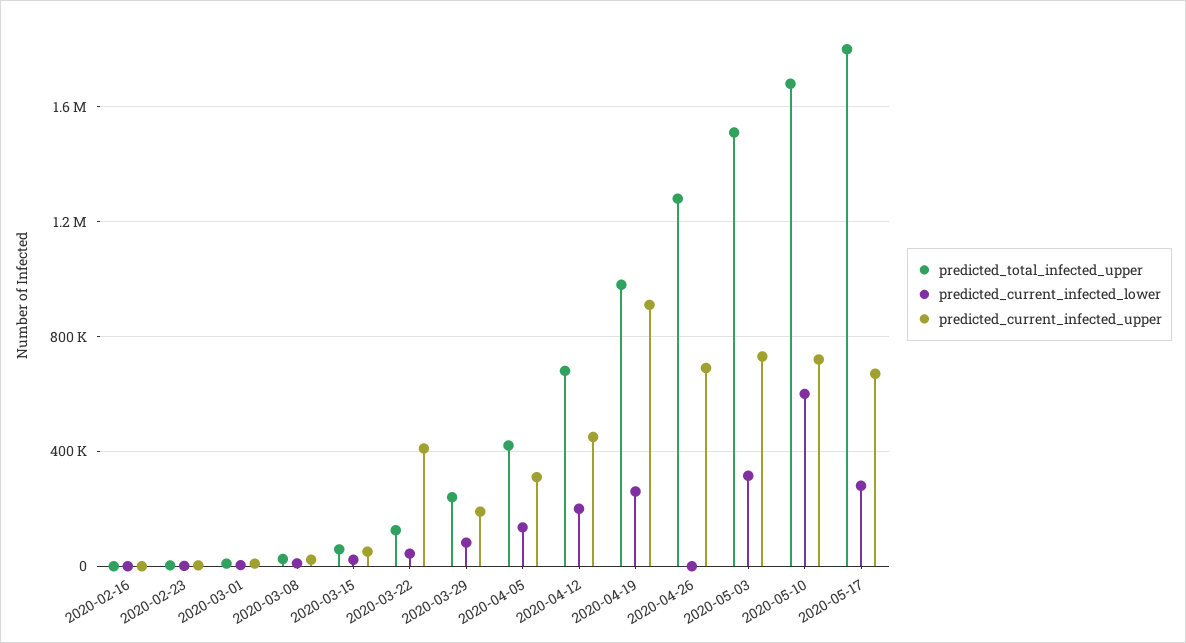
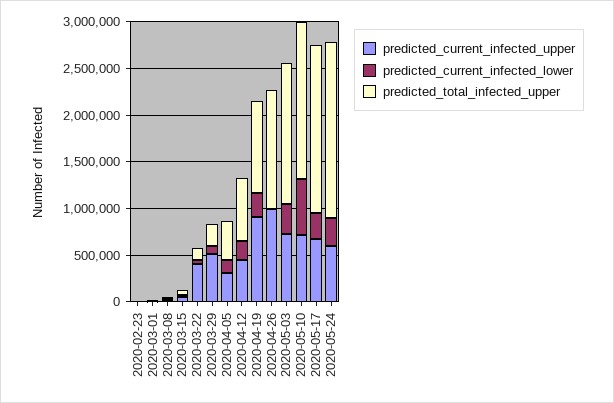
predicted_total_infected_upper, 2020-02-16: 0 -> none
predicted_current_infected_lower, 2020-02-16: 0 -> none
predicted_current_infected_upper, 2020-02-16: 0 -> none
predicted_current_infected_upper, 2020-03-29: 200000 -> 500000
predicted_current_infected_upper, 2020-04-26: 700000 -> 1000000
predicted_current_infected_upper, 2020-05-24: none -> 600000
predicted_current_infected_lower, 2020-05-24: none -> 300000
predicted_total_infected_upper, 2020-05-24: none -> 1900000

